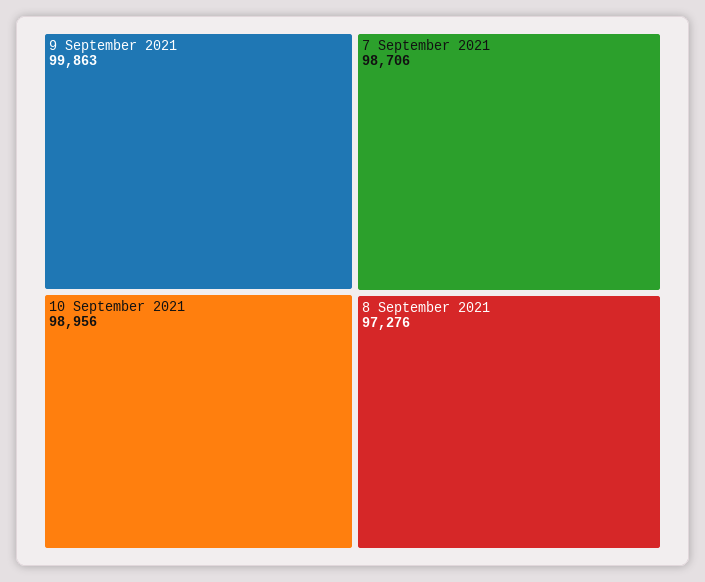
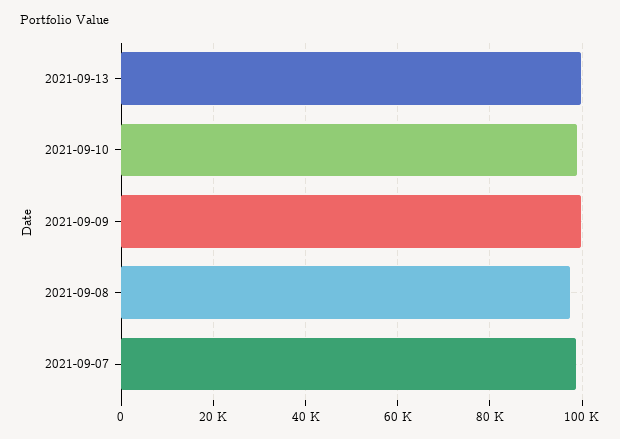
2021-09-13: none -> 100000

